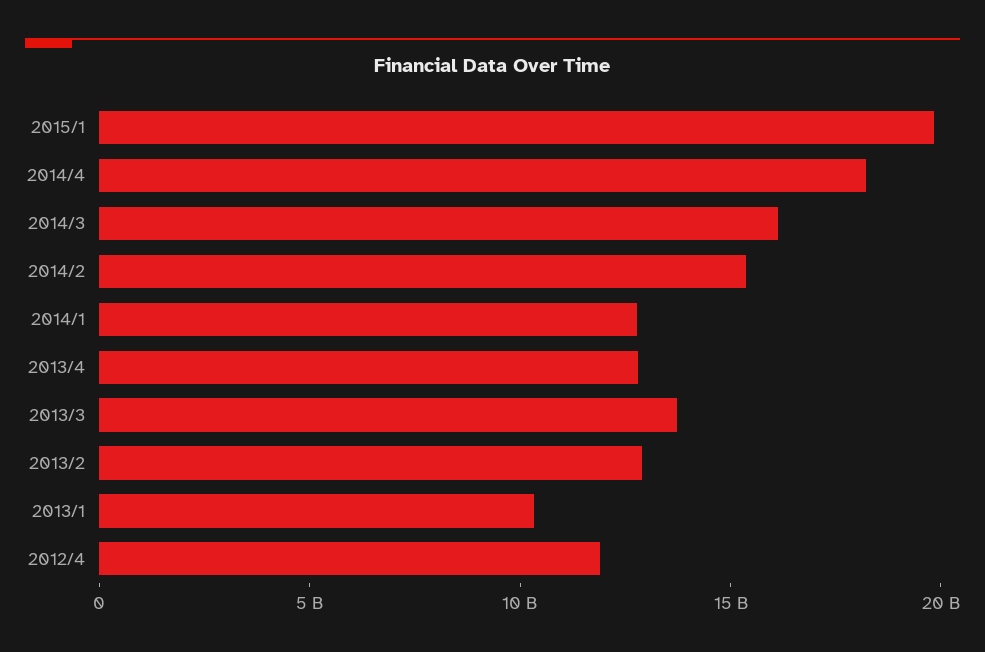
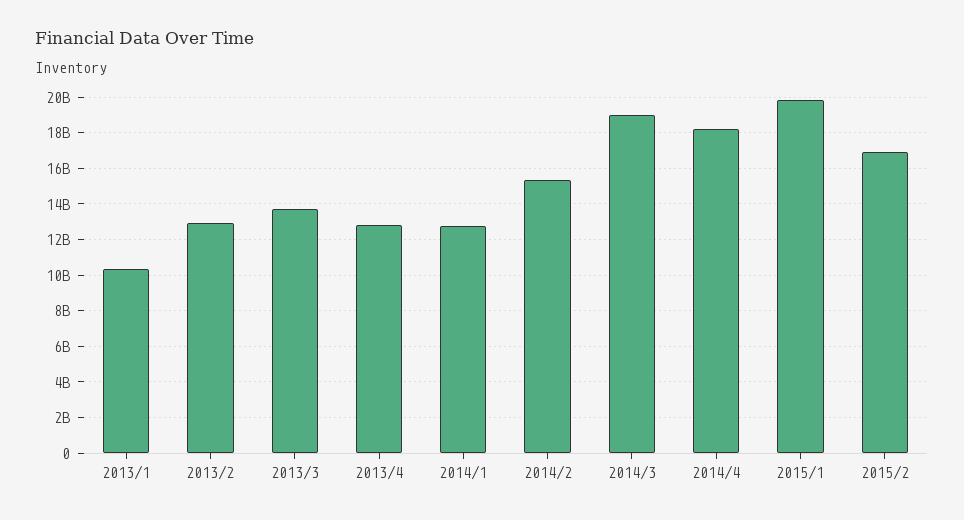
2014/3: 16000000000 -> 19000000000
2012/4: 12000000000 -> none
2015/2: none -> 17000000000

